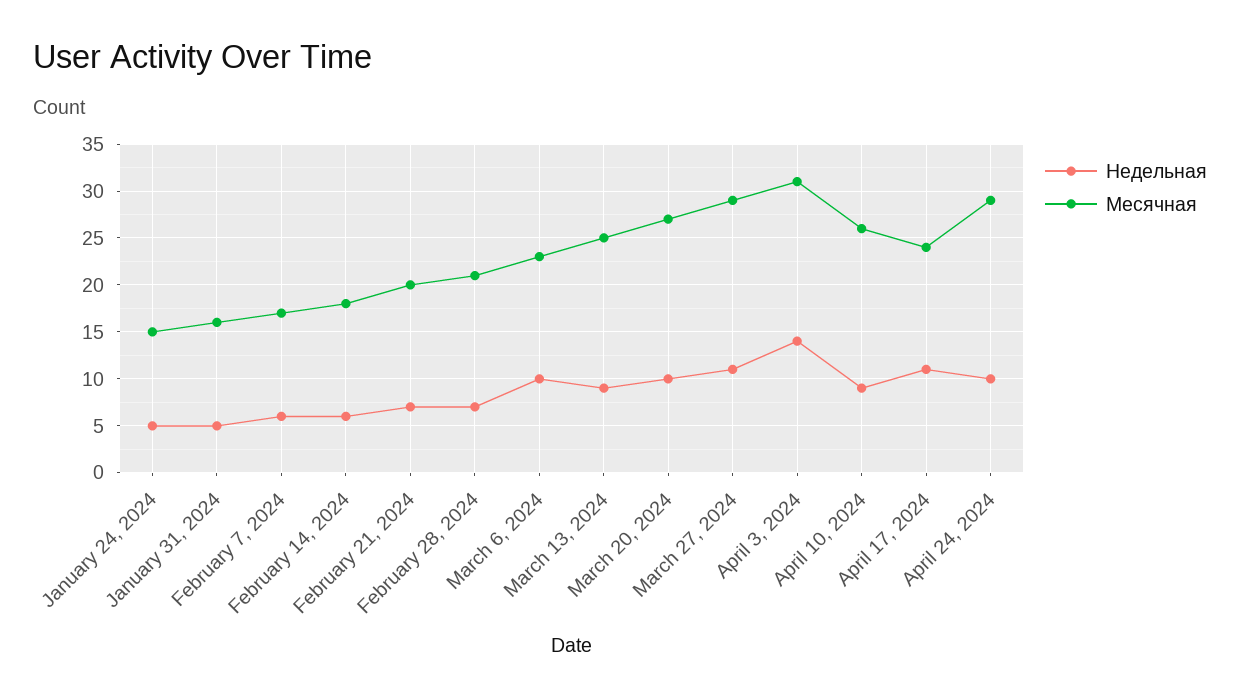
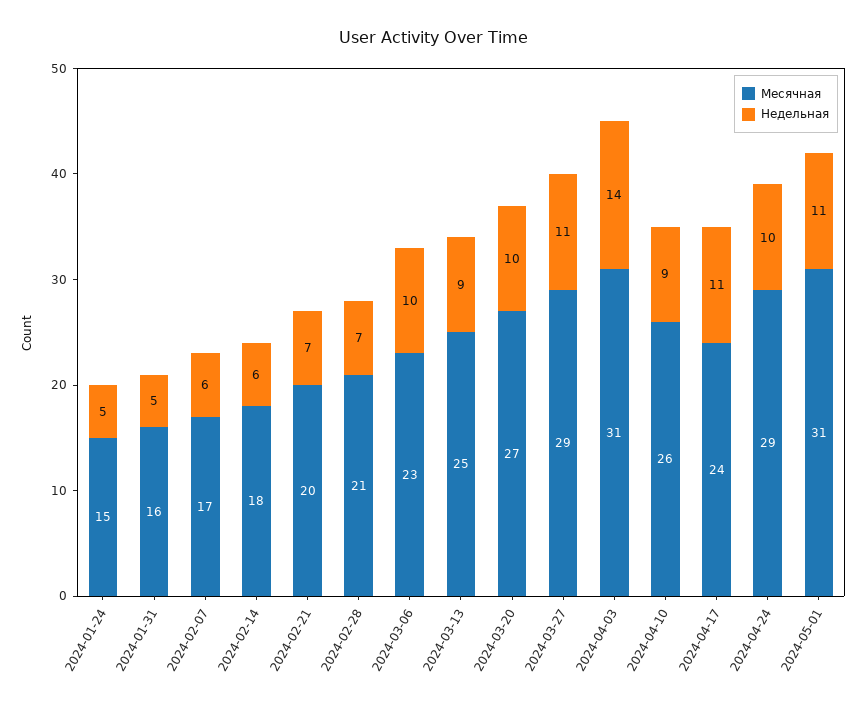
Месячная, 2024-05-01: none -> 31
Недельная, 2024-05-01: none -> 11

